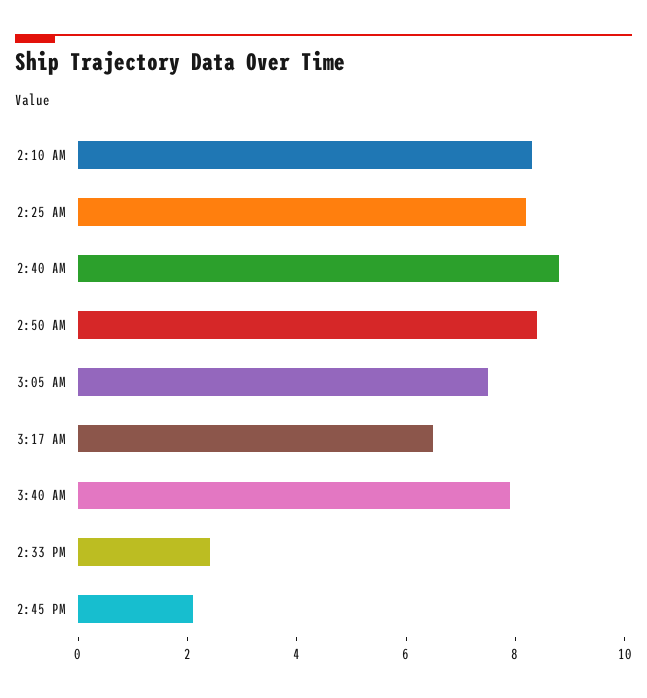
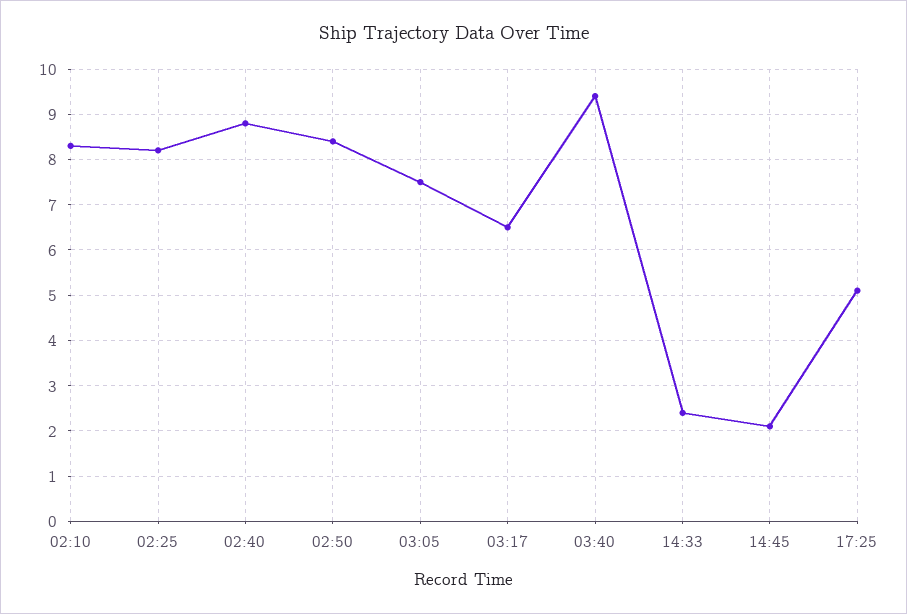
3:40 AM: 8 -> 9.5
17:25: none -> 5

